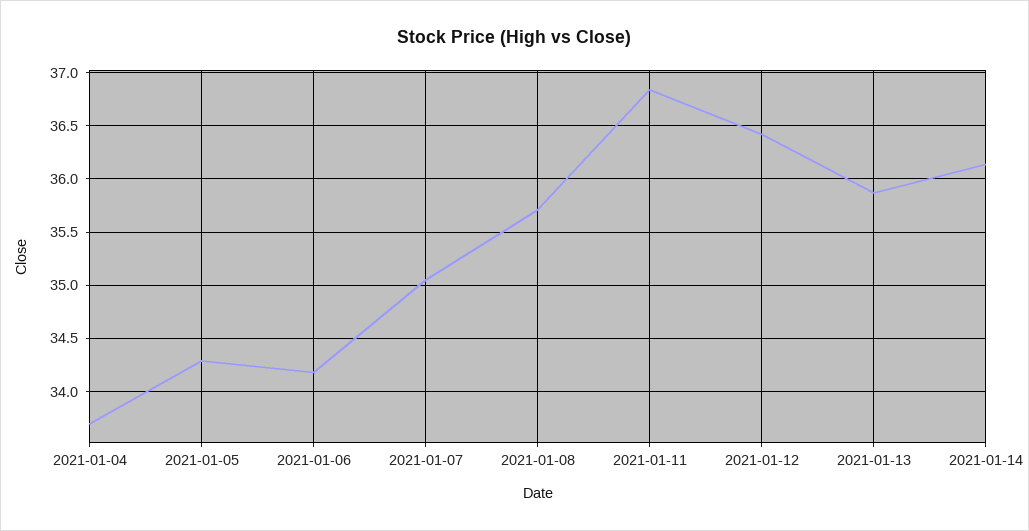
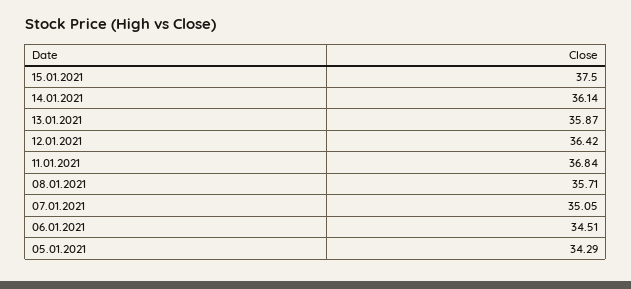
2021-01-04: 33.7 -> none
2021-01-06: 34.2 -> 34.51
15.01.2021: none -> 37.5

